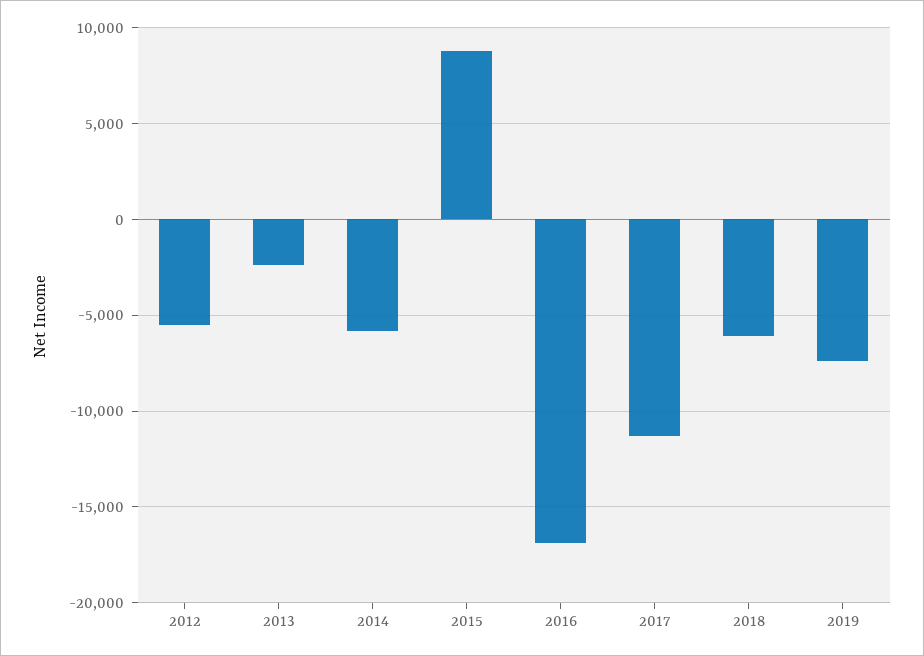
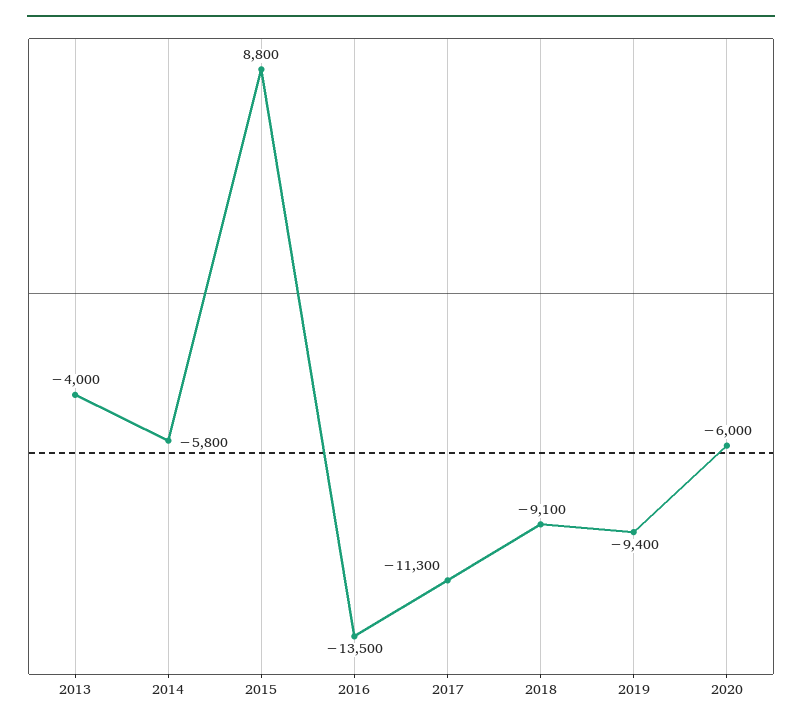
2012: -5500 -> none
2013: -2500 -> -4000
2016: -17000 -> -13500
2018: -6000 -> -9100
2019: -7500 -> -9400
2020: none -> -6000

